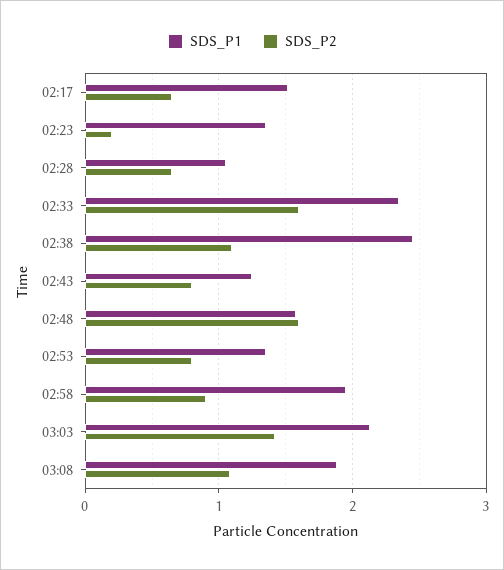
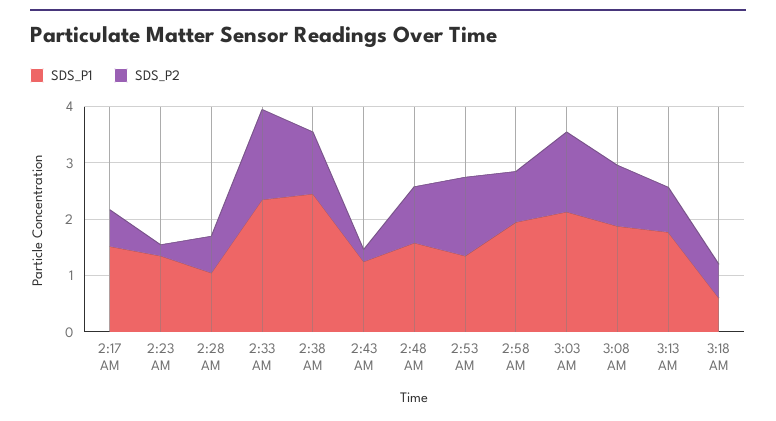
SDS_P2, 02:43: 0.8 -> 0.2
SDS_P2, 02:48: 1.6 -> 1
SDS_P2, 02:53: 0.8 -> 1.4
SDS_P1, 3:13 AM: none -> 1.8
SDS_P2, 3:13 AM: none -> 0.8
SDS_P1, 3:18 AM: none -> 0.6
SDS_P2, 3:18 AM: none -> 0.6

